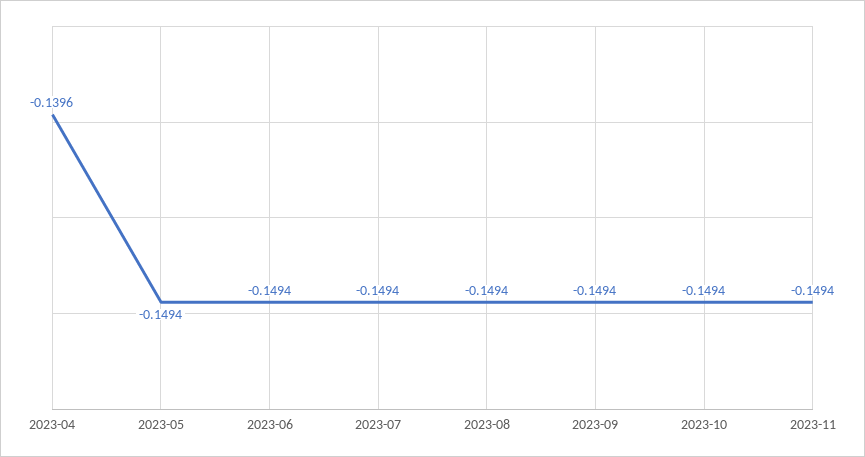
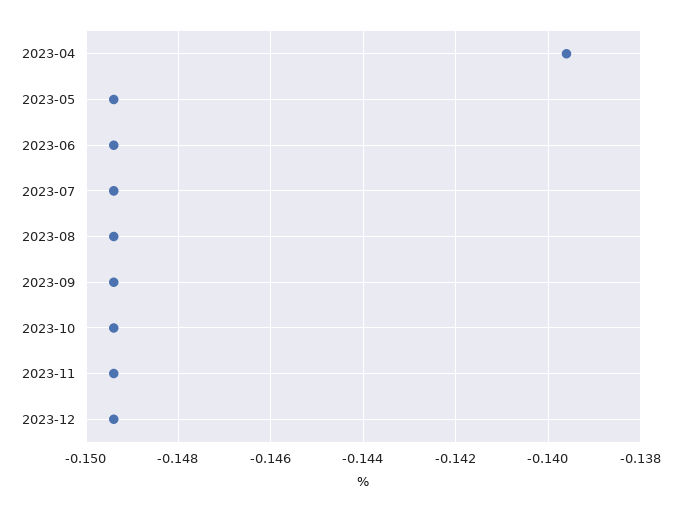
2023-12: none -> -0.1495

